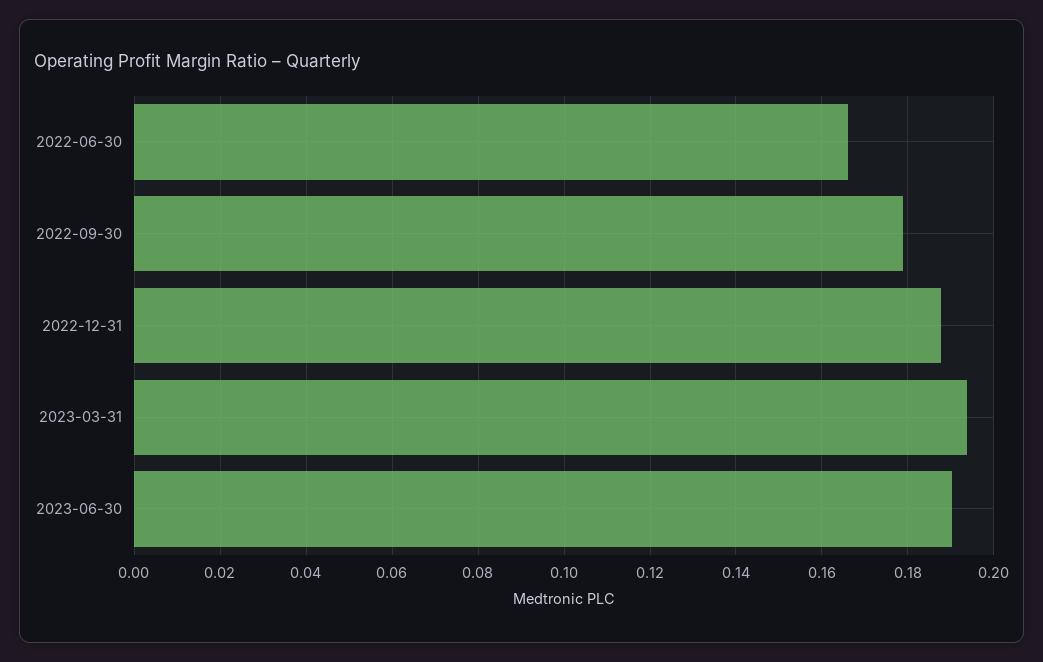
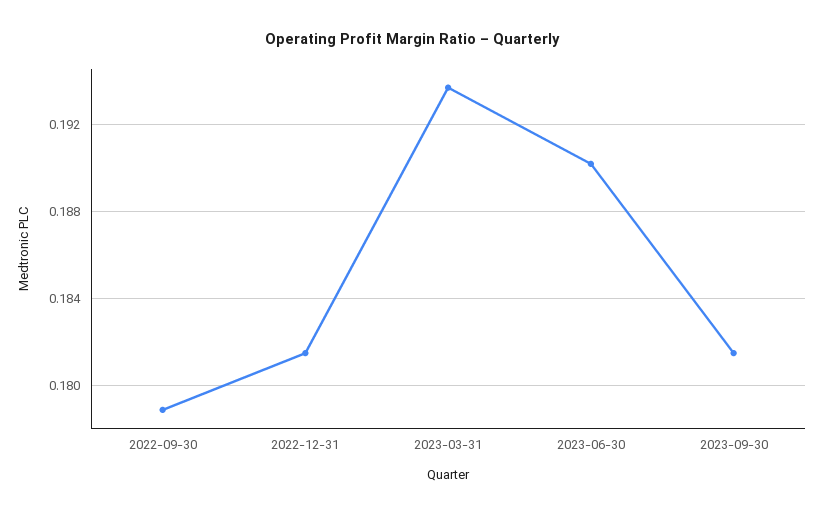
2022-06-30: 0.166 -> none
2022-12-31: 0.188 -> 0.1815
2023-09-30: none -> 0.1815

